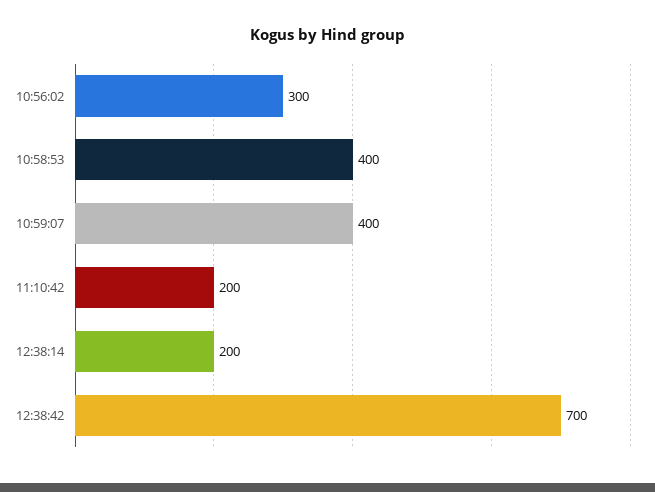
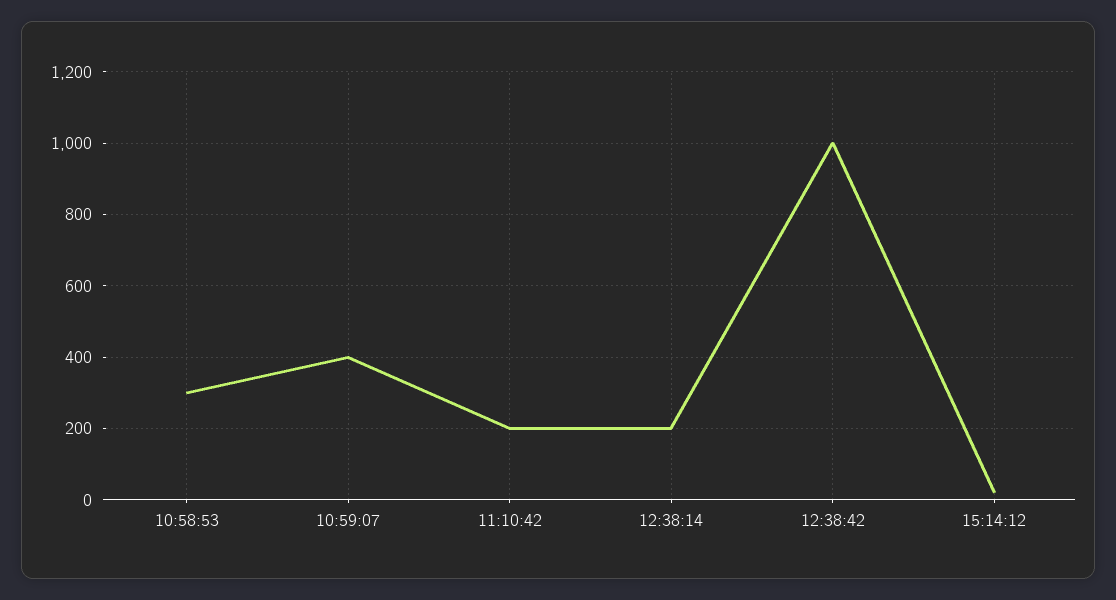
10:56:02: 300 -> none
10:58:53: 400 -> 300
12:38:42: 700 -> 1000
15:14:12: none -> 20

